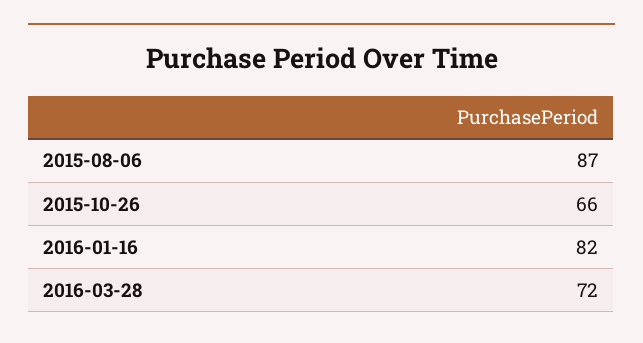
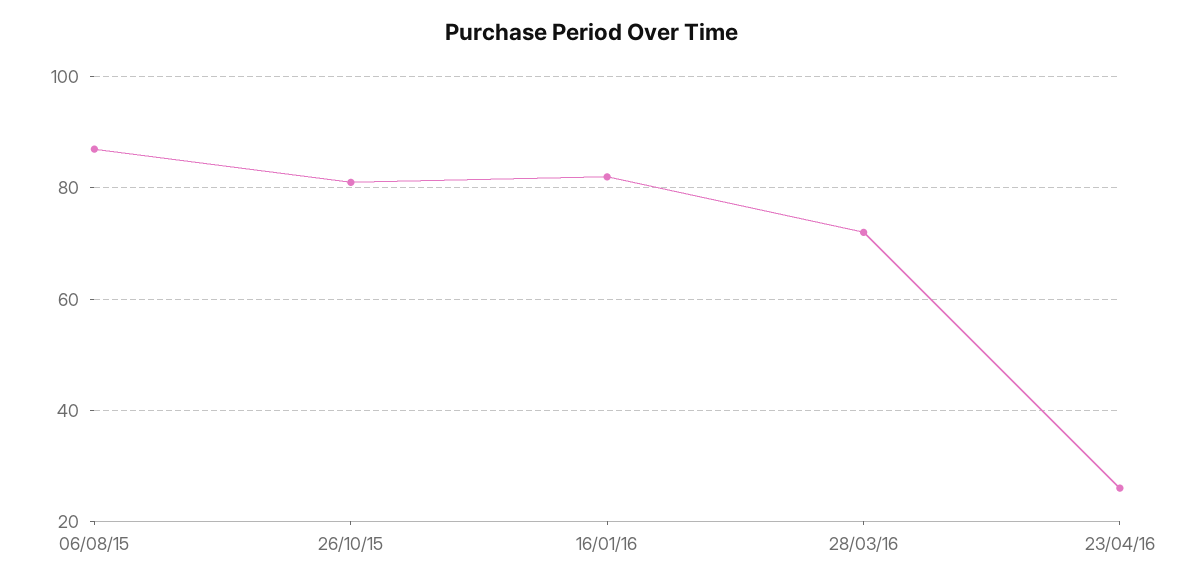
2015-10-26: 66 -> 80
23/04/16: none -> 25

